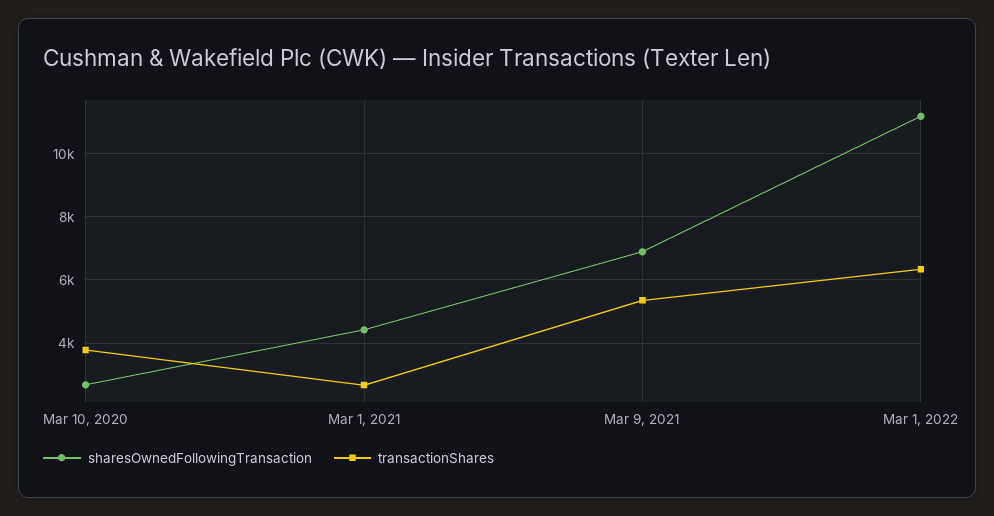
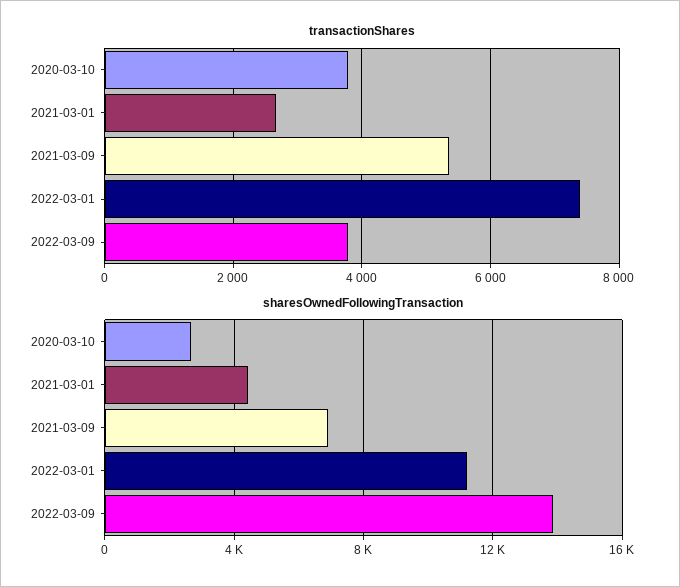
transactionShares, Mar 1, 2022: 6400 -> 7400
transactionShares, 2022-03-09: none -> 3800
sharesOwnedFollowingTransaction, 2022-03-09: none -> 14000

